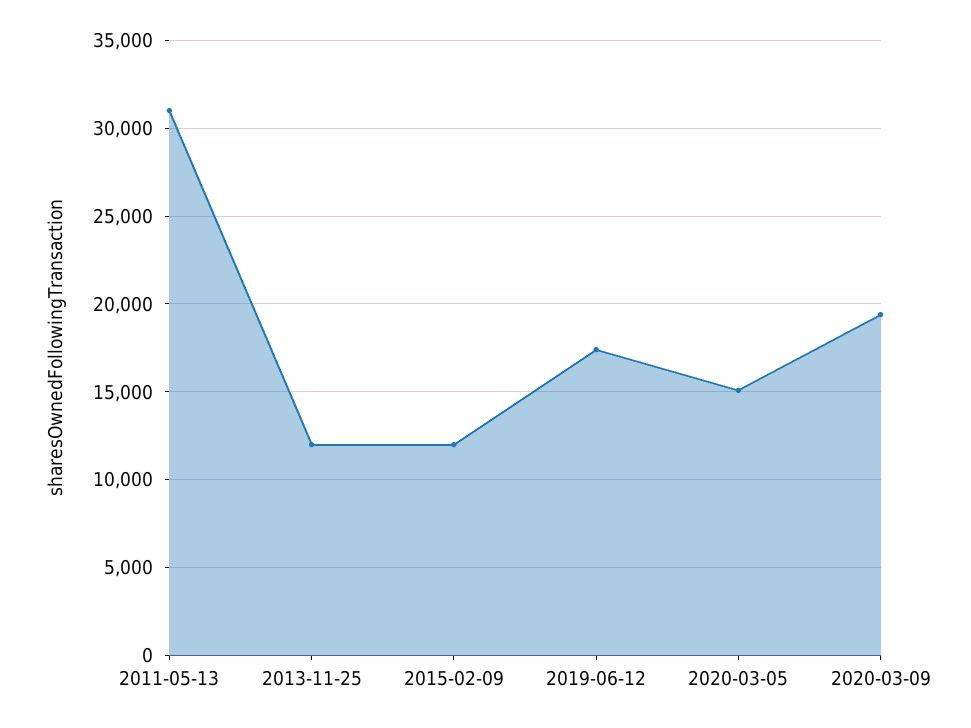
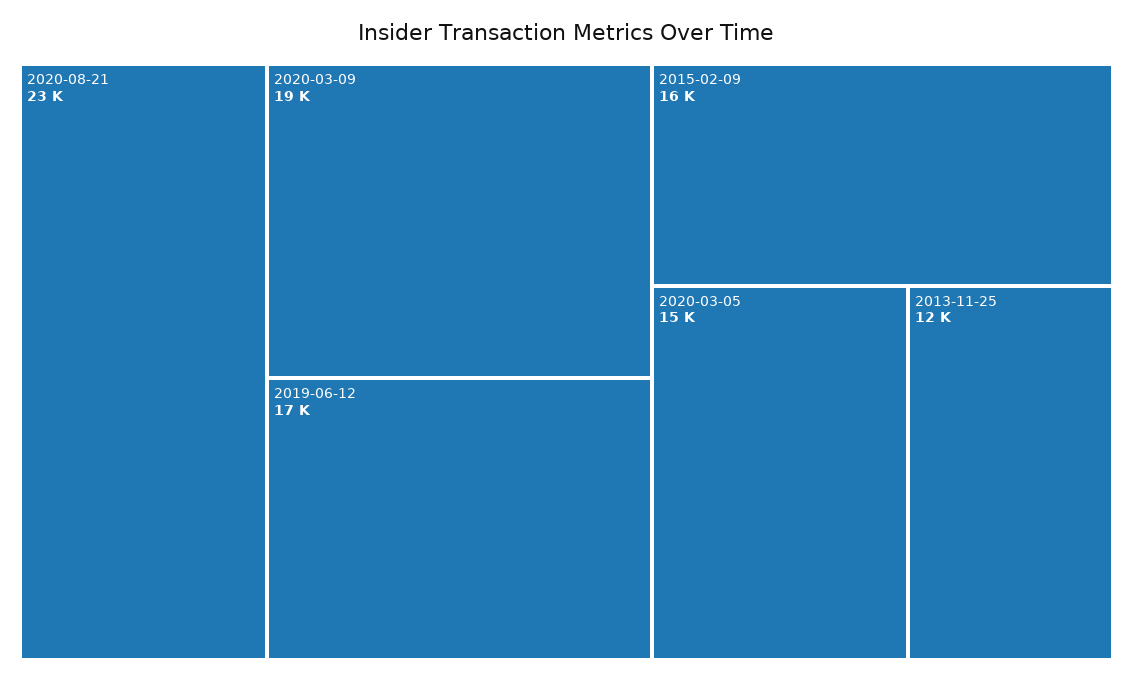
2011-05-13: 31000 -> none
2015-02-09: 12000 -> 16000
2020-08-21: none -> 23000

